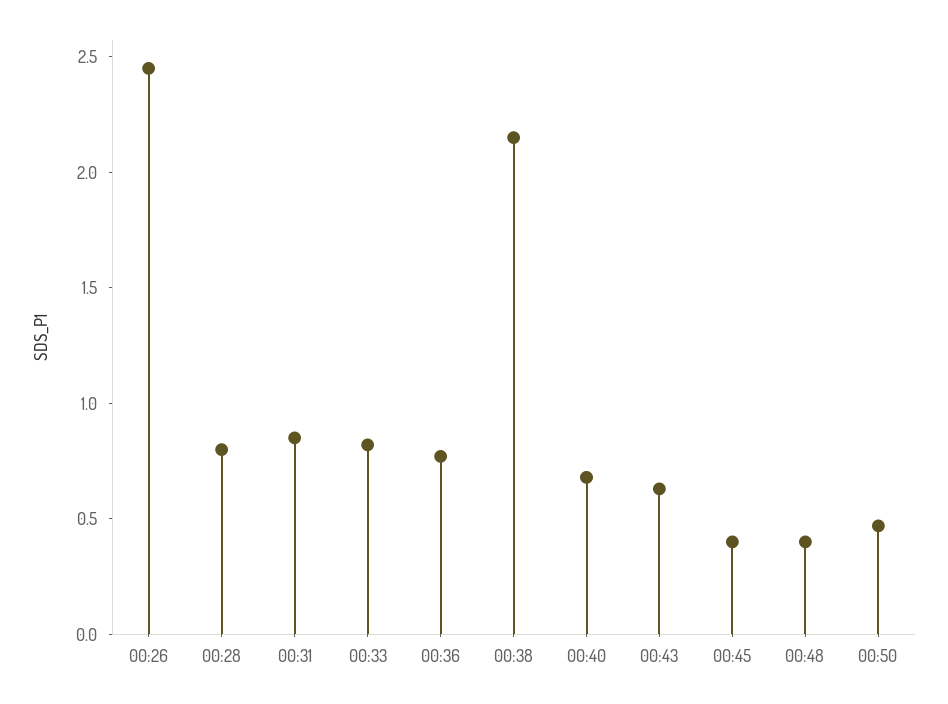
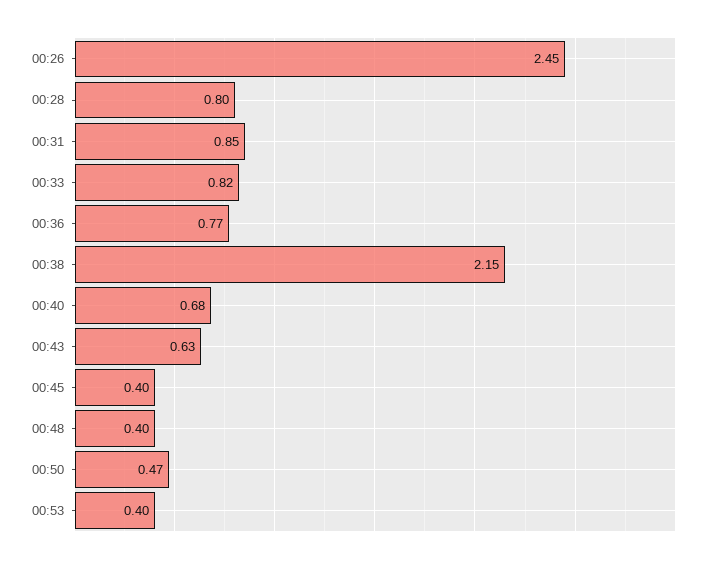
00:53: none -> 0.4

